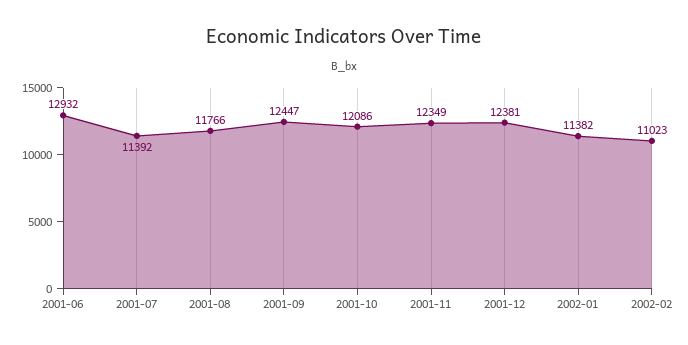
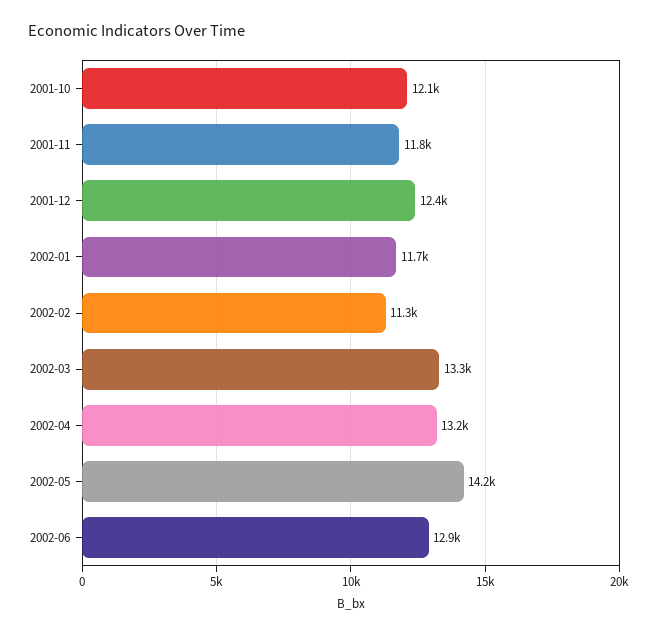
2001-06: 12932 -> none
2001-07: 11392 -> none
2001-08: 11766 -> none
2001-09: 12447 -> none
2001-11: 12349 -> 11800
2002-01: 11382 -> 11700
2002-02: 11023 -> 11300
2002-03: none -> 13300
2002-04: none -> 13200
2002-05: none -> 14200
2002-06: none -> 12900

